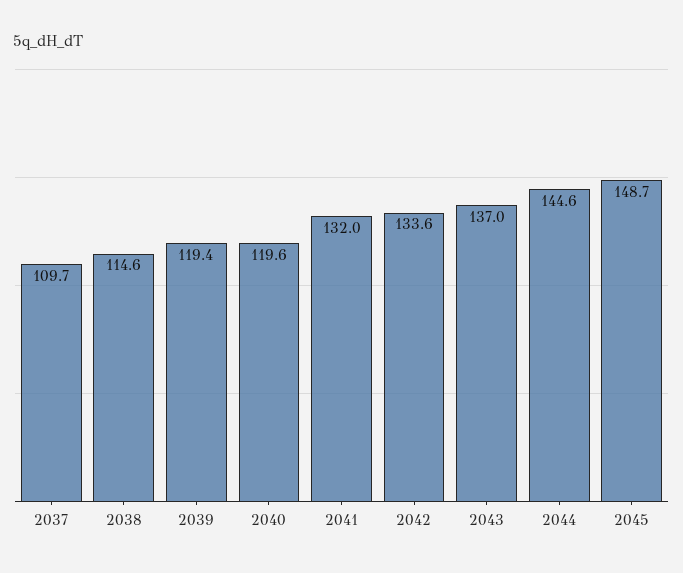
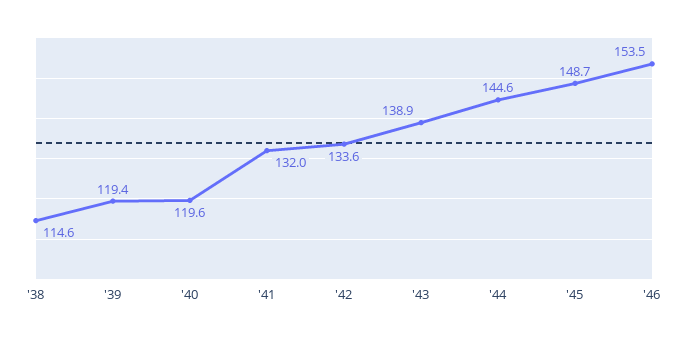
2037: 109.7 -> none
2043: 137 -> 138.9
'46: none -> 153.5

